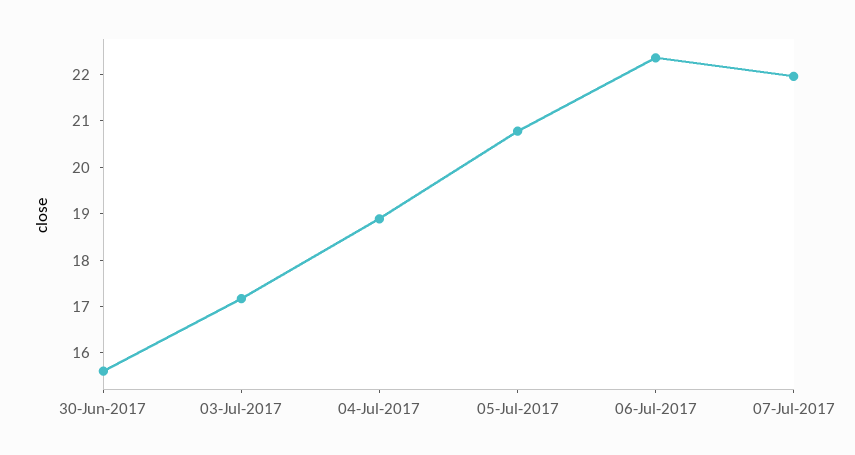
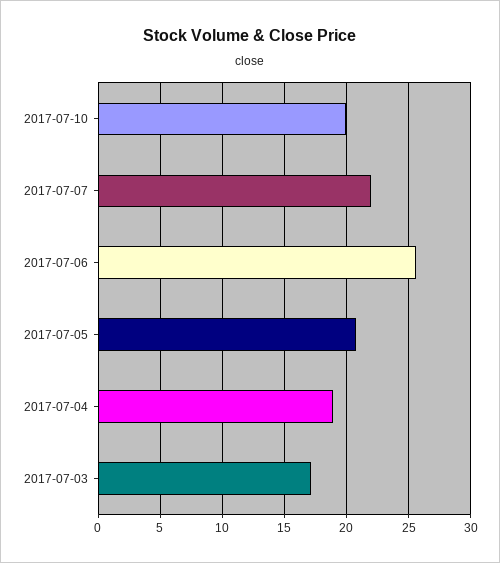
30-Jun-2017: 15.6 -> none
06-Jul-2017: 22.4 -> 25.5
2017-07-10: none -> 20

